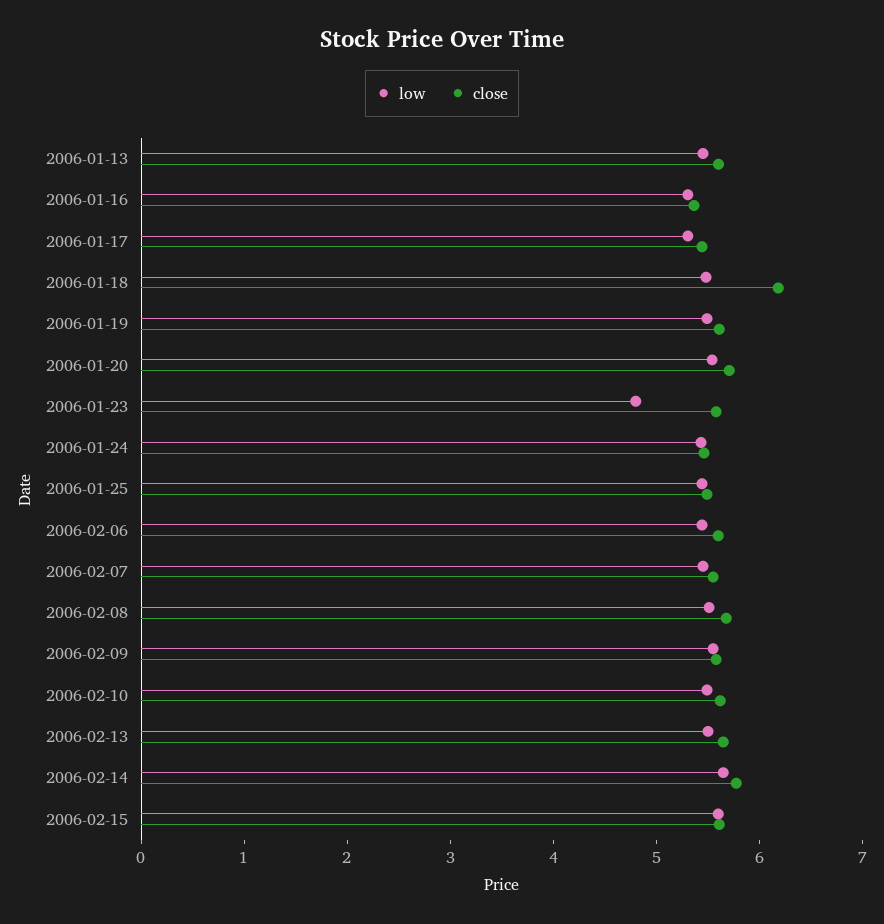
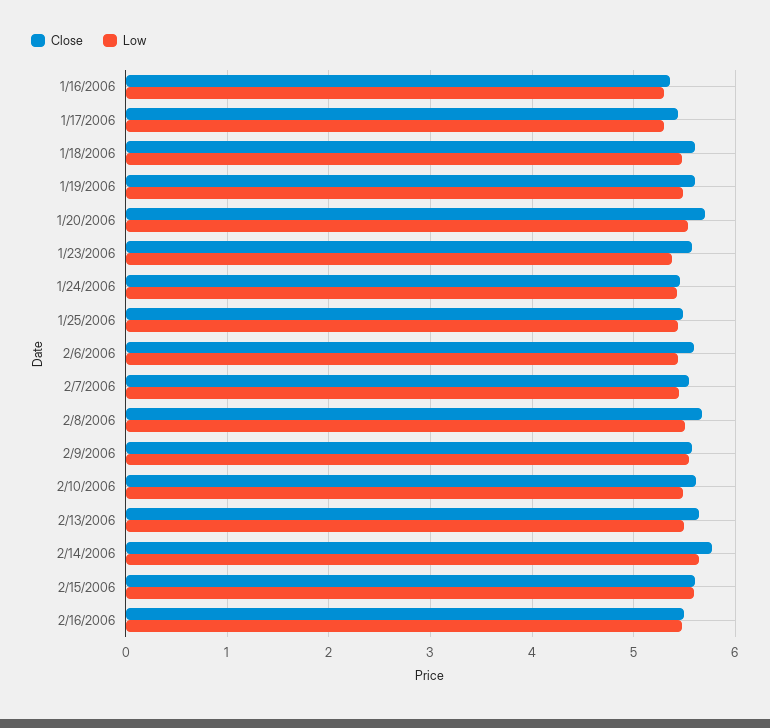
low, 2006-01-13: 5.4 -> none
close, 2006-01-13: 5.6 -> none
close, 2006-01-18: 6.2 -> 5.6
low, 2006-01-23: 4.8 -> 5.4
close, 2/16/2006: none -> 5.5
low, 2/16/2006: none -> 5.5

